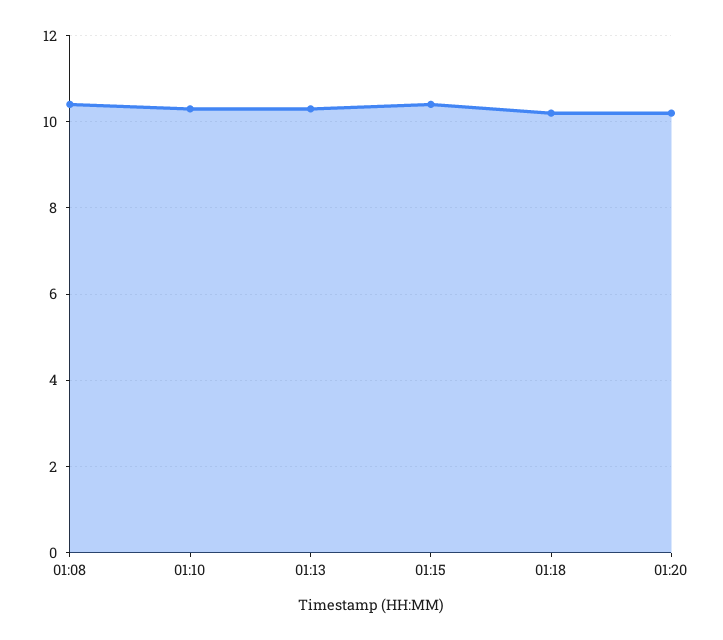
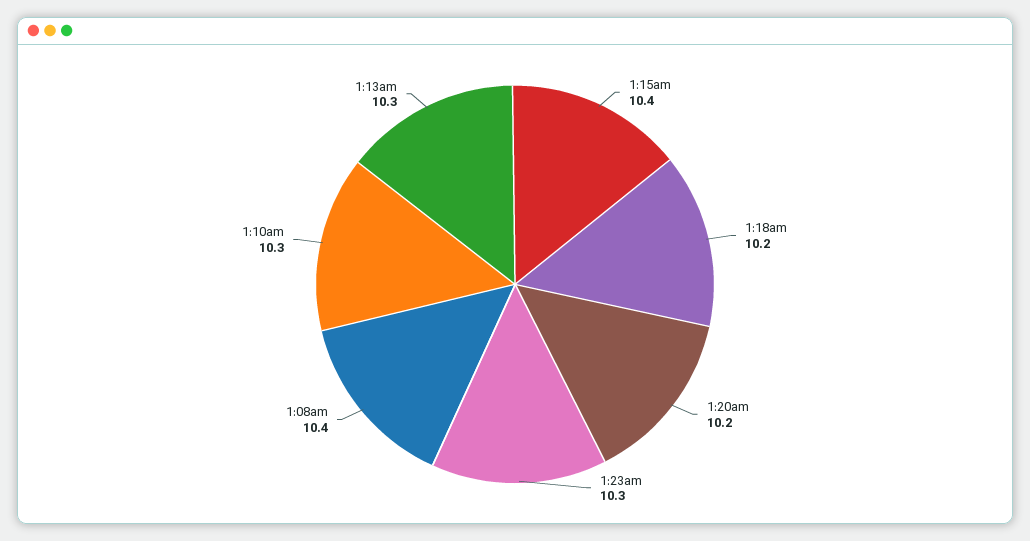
1:23am: none -> 10.3

